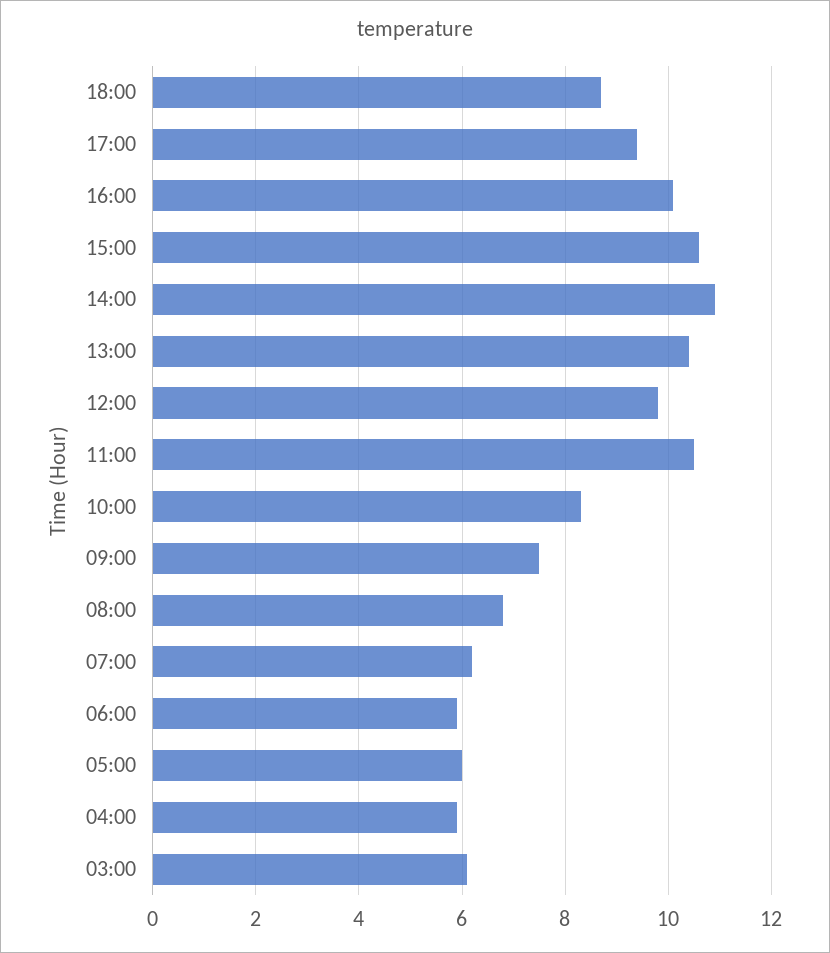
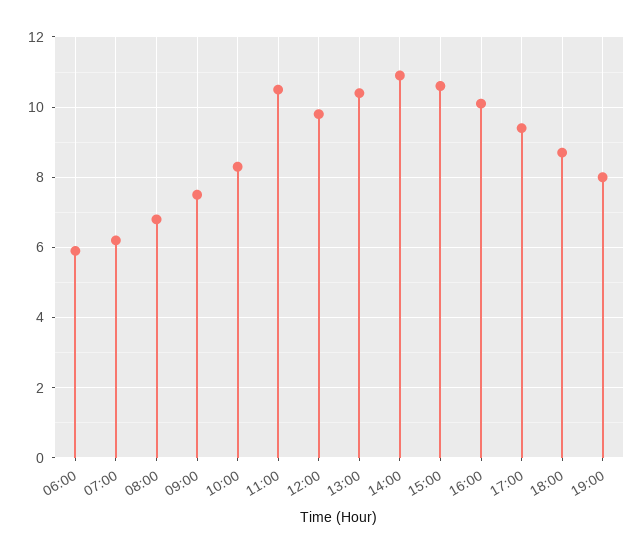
05:00: 6 -> none
04:00: 6 -> none
03:00: 6 -> none
19:00: none -> 8

